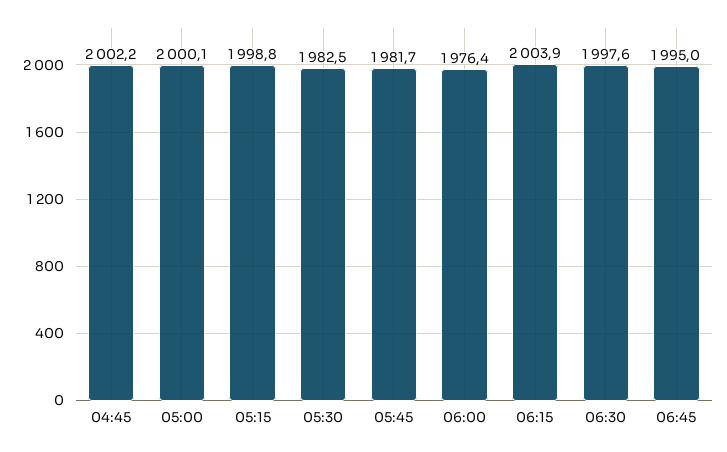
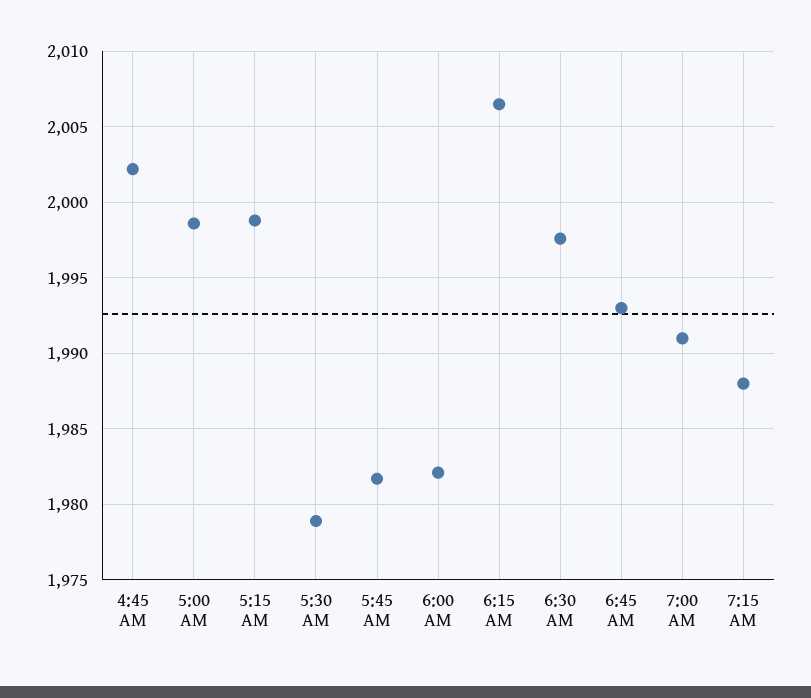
05:00: 2000.1 -> 1998.5
05:30: 1982.5 -> 1979
06:00: 1976.4 -> 1982
06:15: 2003.9 -> 2006.5
06:45: 1995 -> 1993
7:00 AM: none -> 1991
7:15 AM: none -> 1988

